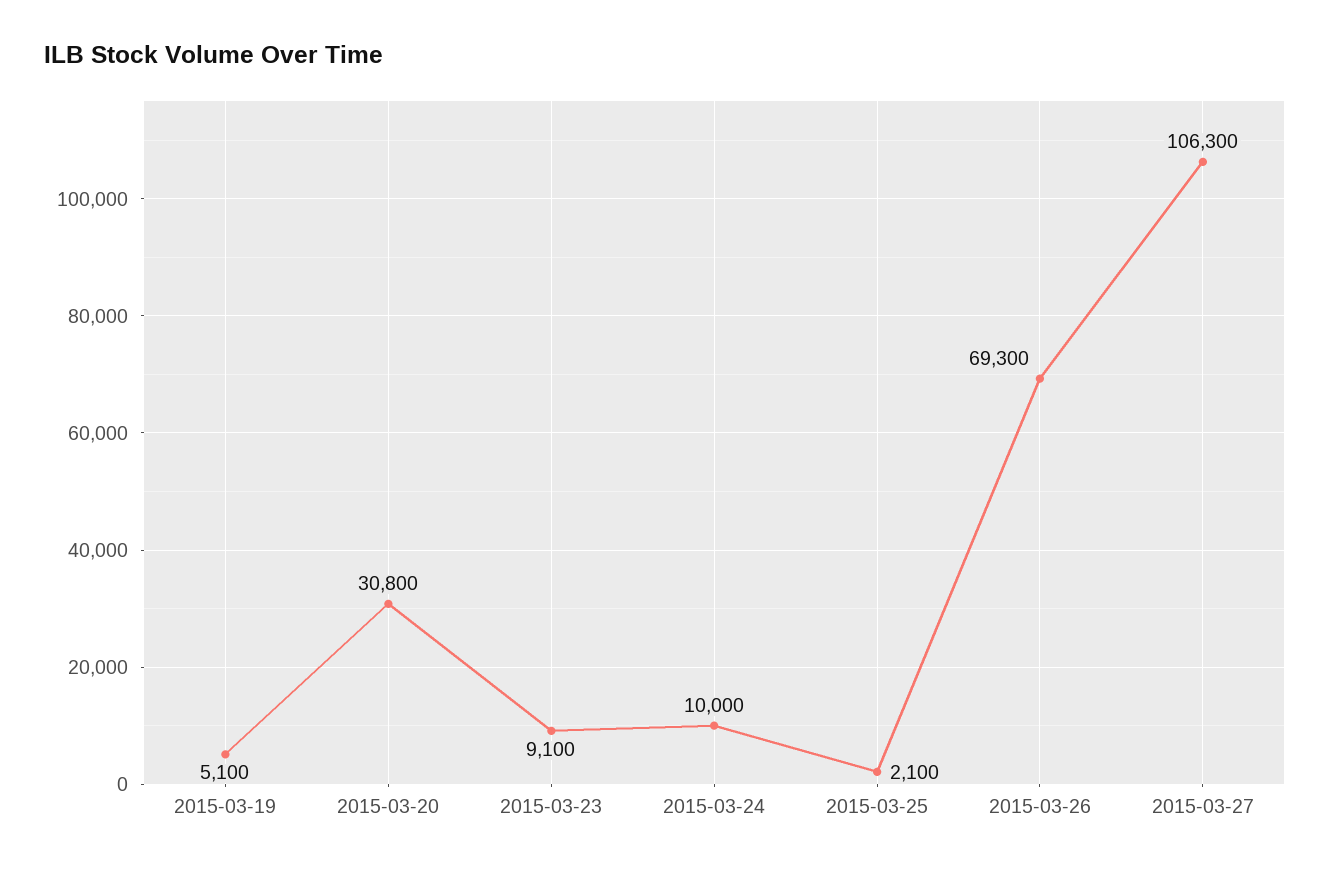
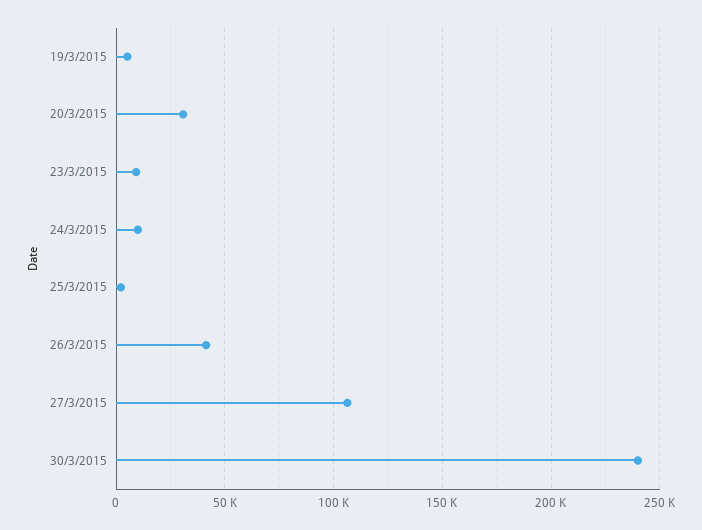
2015-03-26: 69300 -> 40000
30/3/2015: none -> 240000

